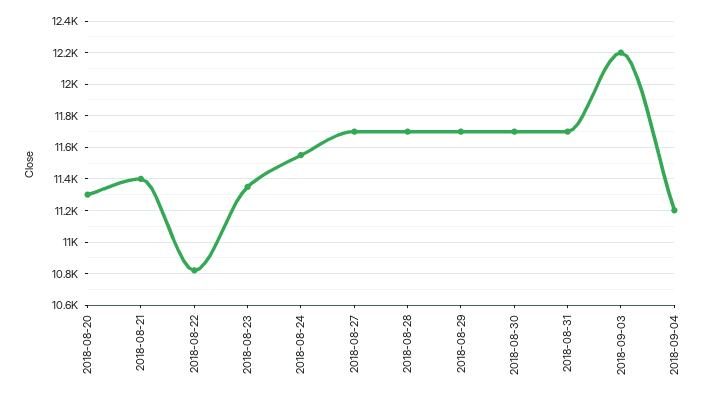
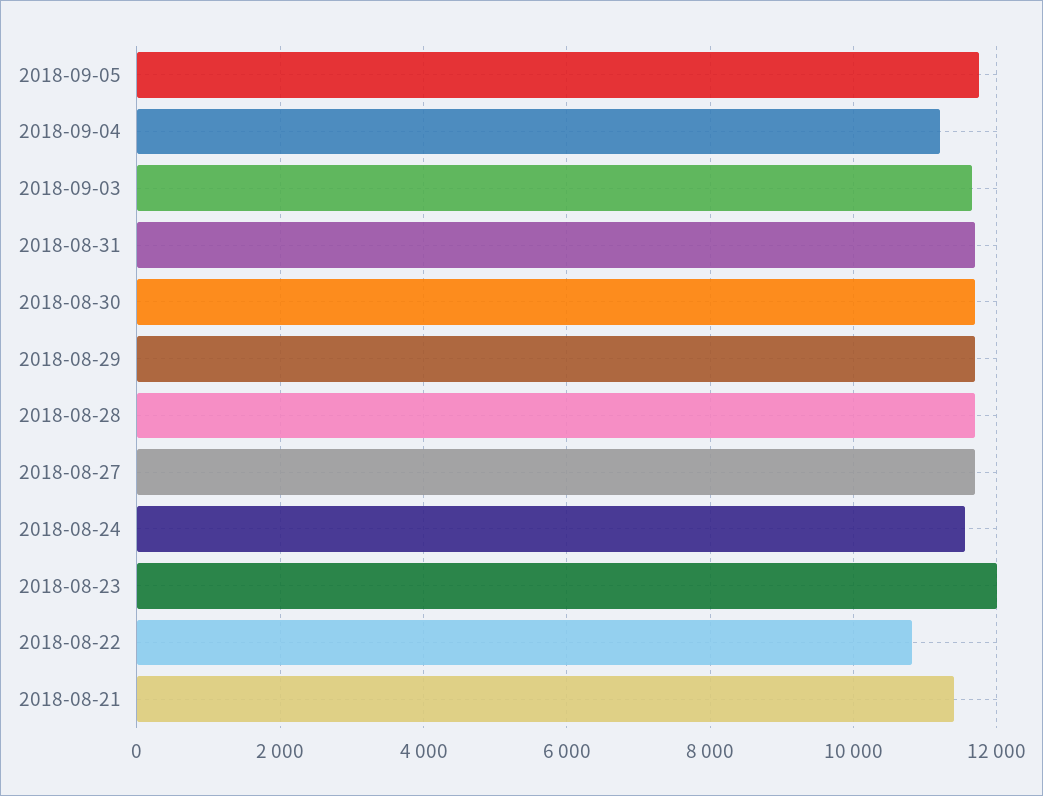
2018-08-20: 11300 -> none
2018-08-23: 11350 -> 12000
2018-09-03: 12200 -> 11600
2018-09-05: none -> 11800

